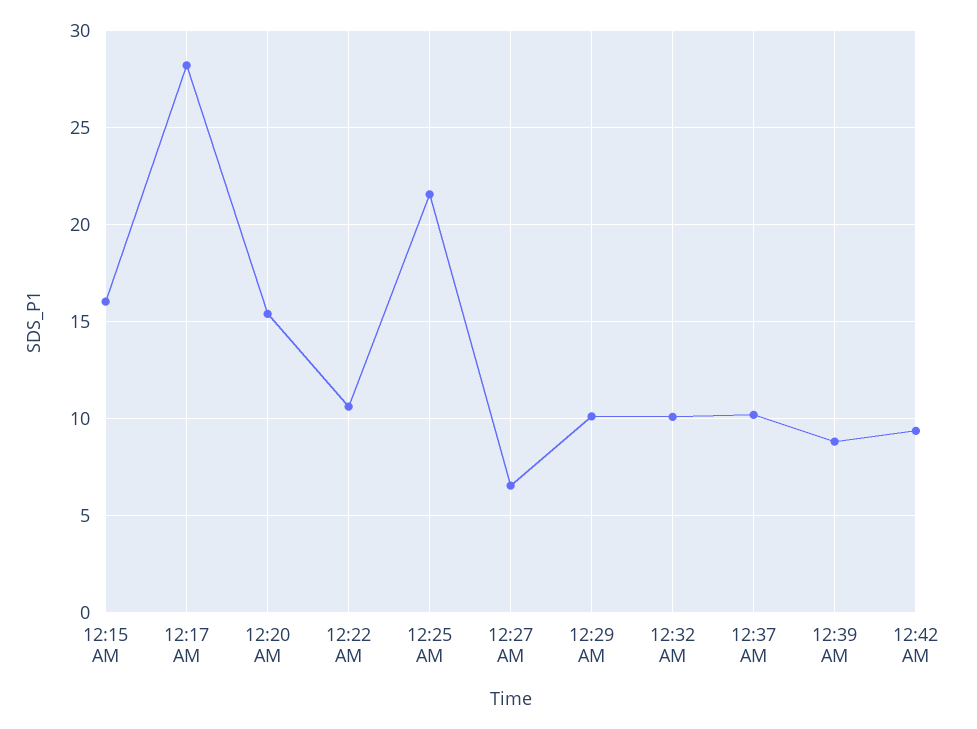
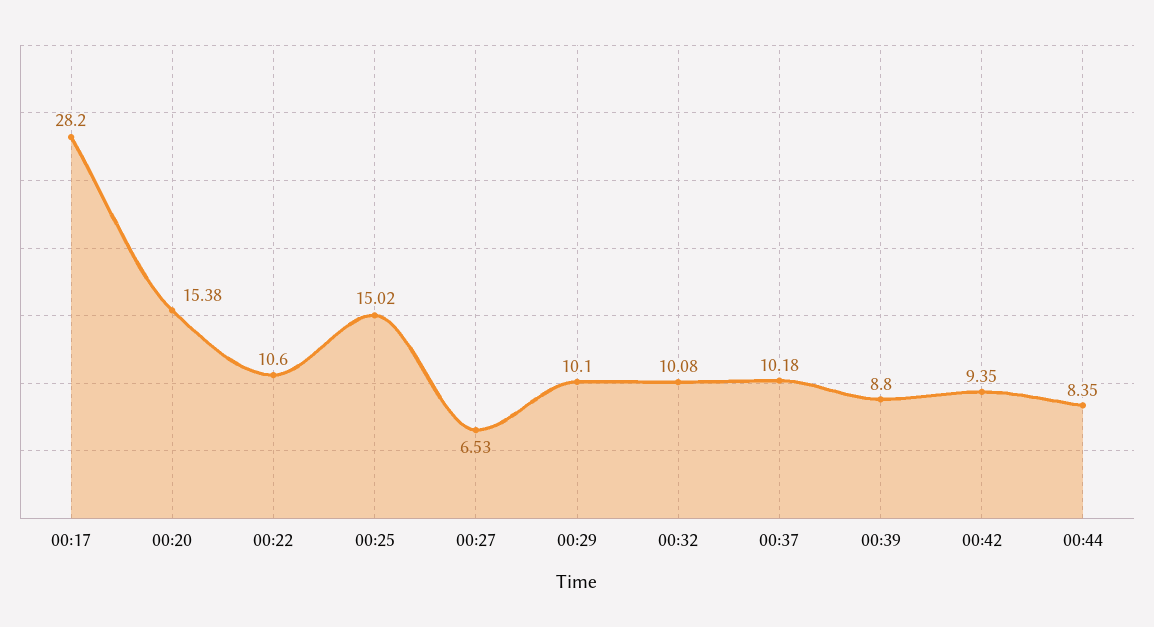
12:15 AM: 16 -> none
12:25 AM: 21.5 -> 15.02
00:44: none -> 8.35

